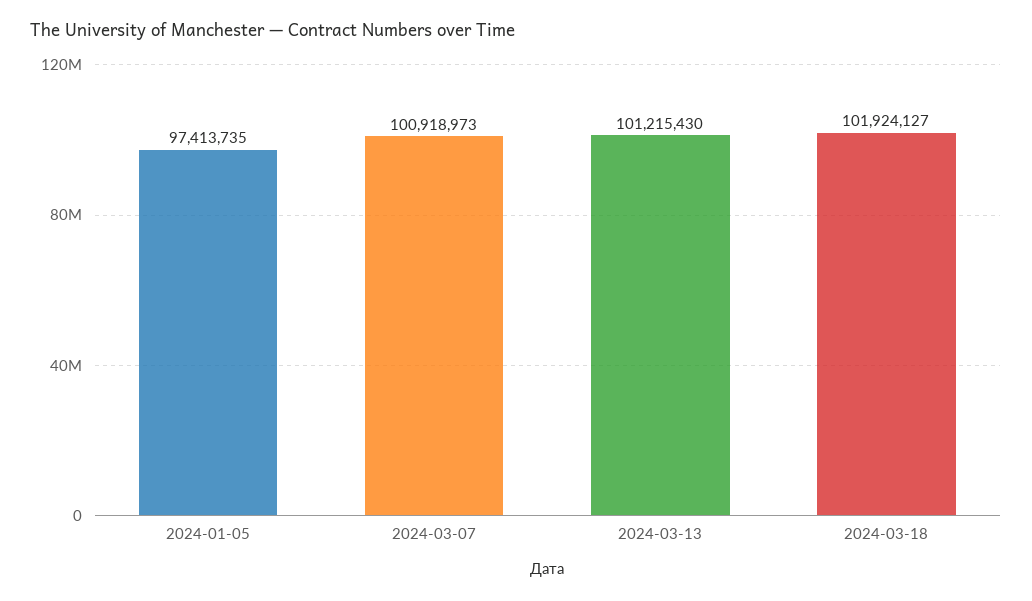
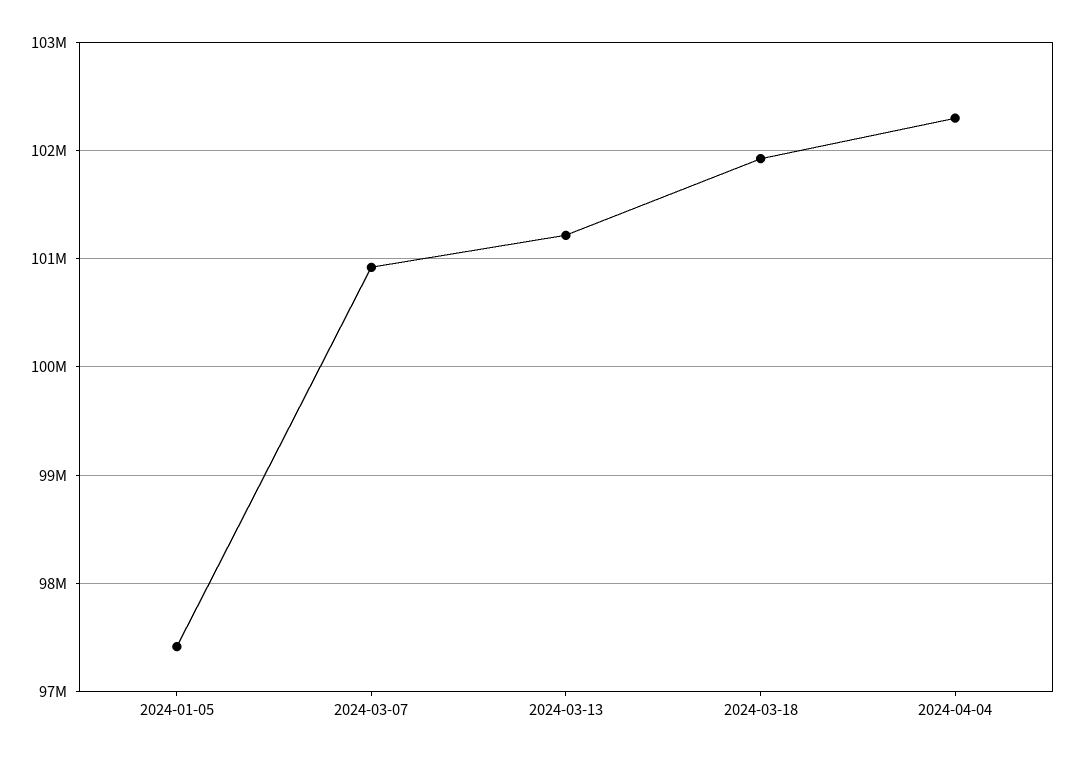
2024-04-04: none -> 102300000

